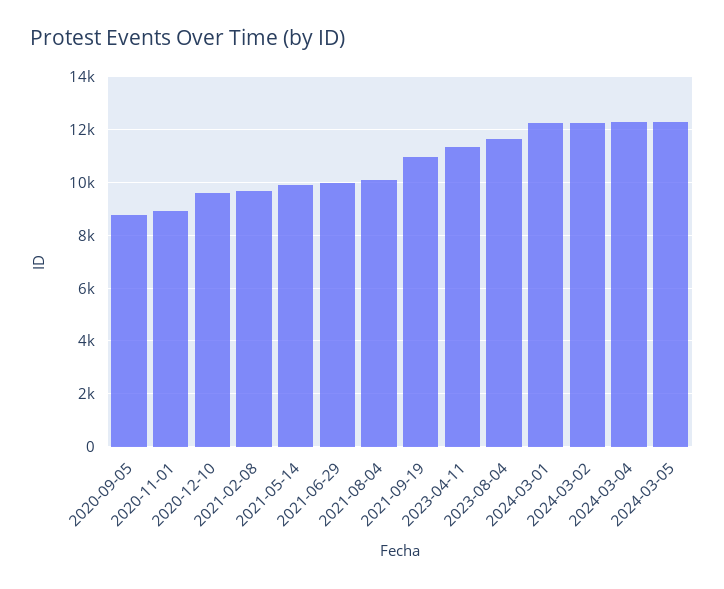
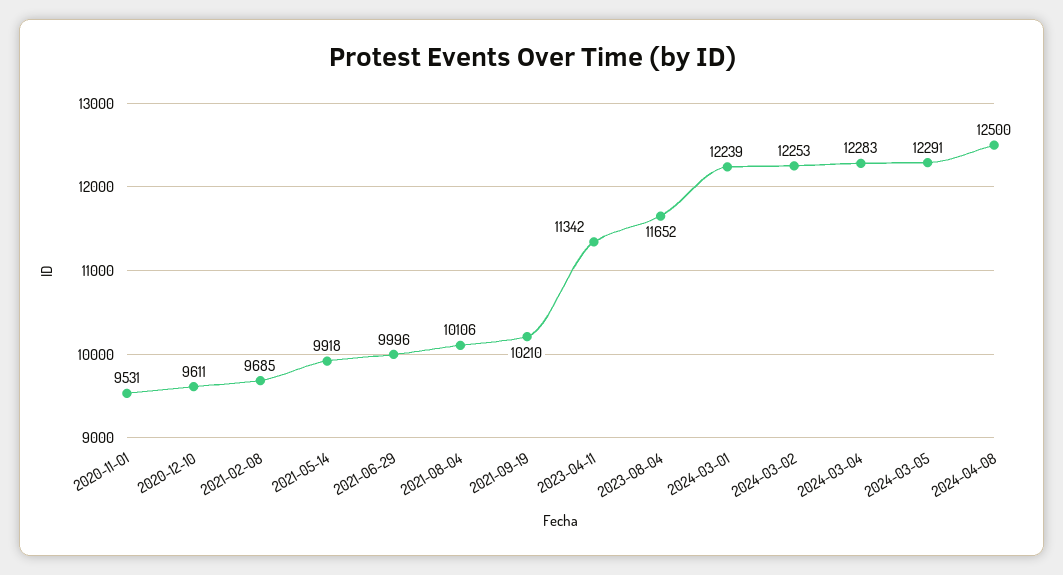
2020-09-05: 8750 -> none
2020-11-01: 9000 -> 9531
2021-09-19: 11000 -> 10210
2024-04-08: none -> 12500

